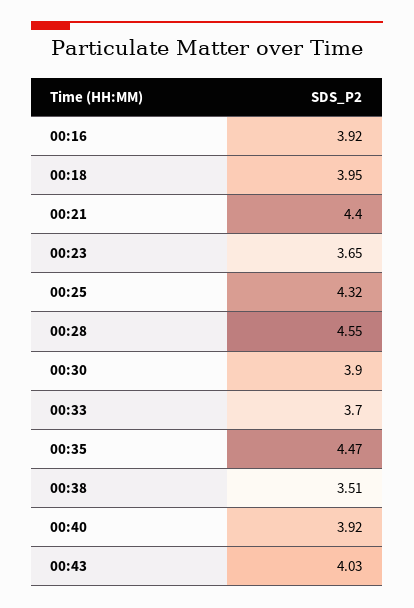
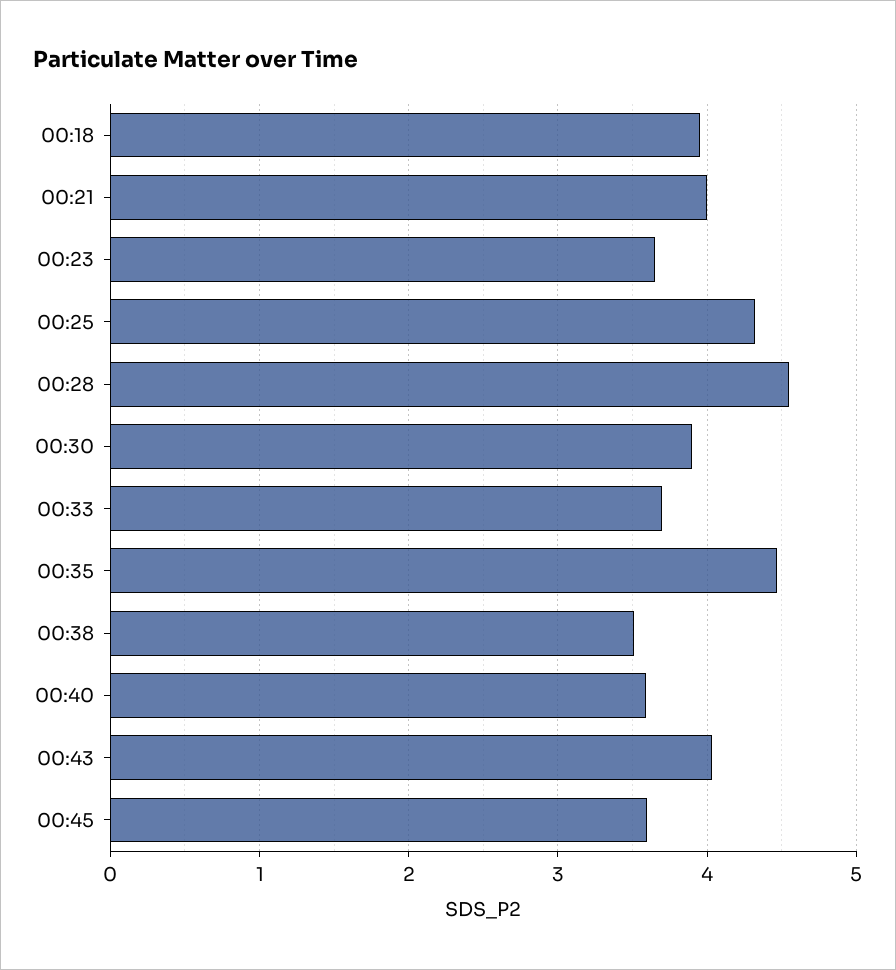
00:16: 3.92 -> none
00:21: 4.4 -> 4
00:40: 3.92 -> 3.6
00:45: none -> 3.6

